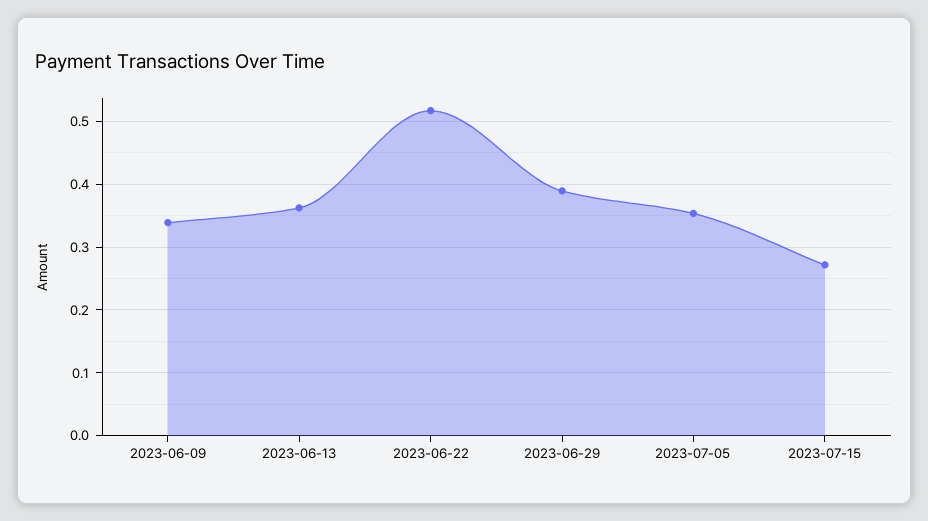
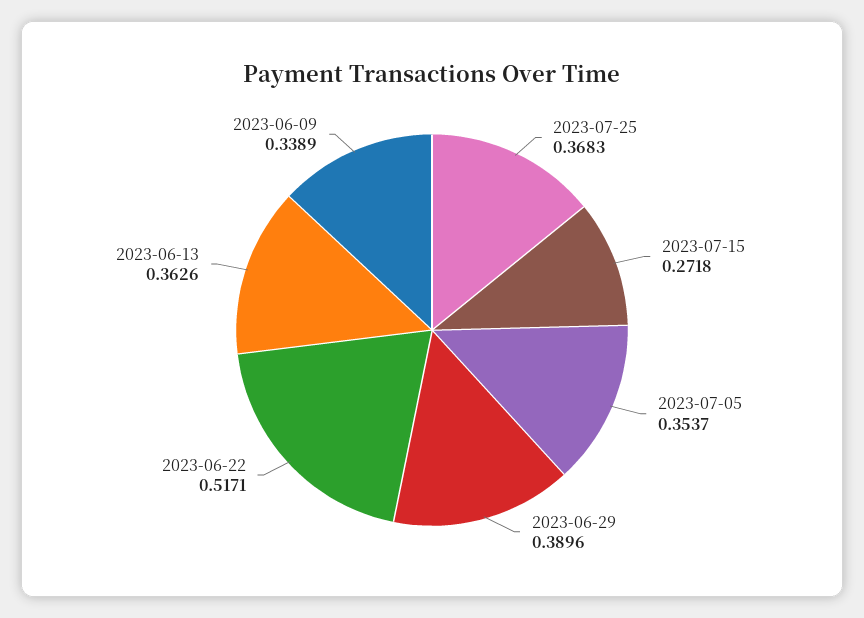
2023-07-25: none -> 0.3683

